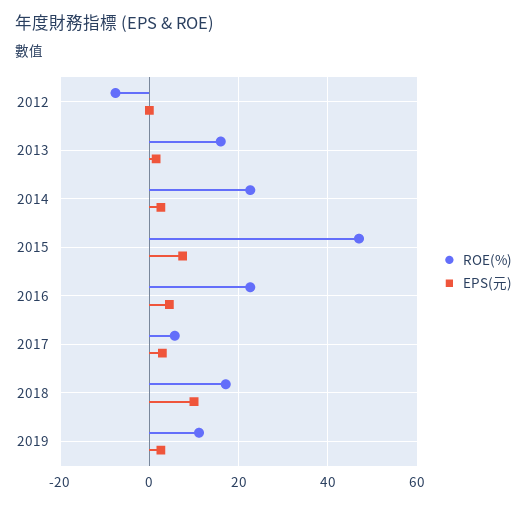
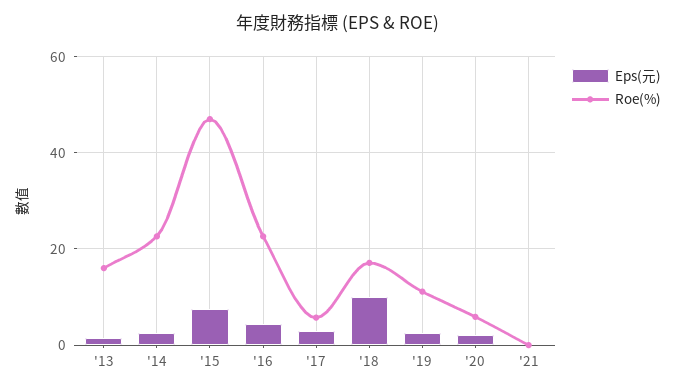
ROE(%), 2012: -8 -> none
EPS(元), 2012: 0 -> none
EPS(元), '20: none -> 2
ROE(%), '20: none -> 6
EPS(元), '21: none -> 0
ROE(%), '21: none -> 0

